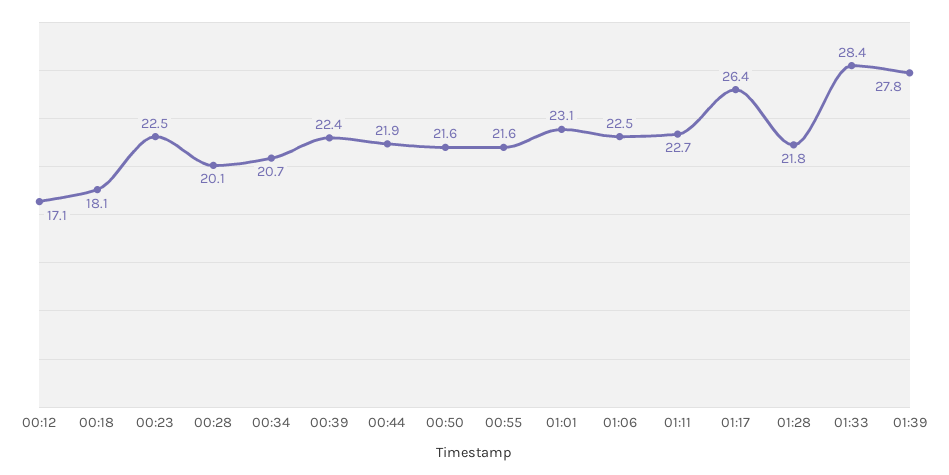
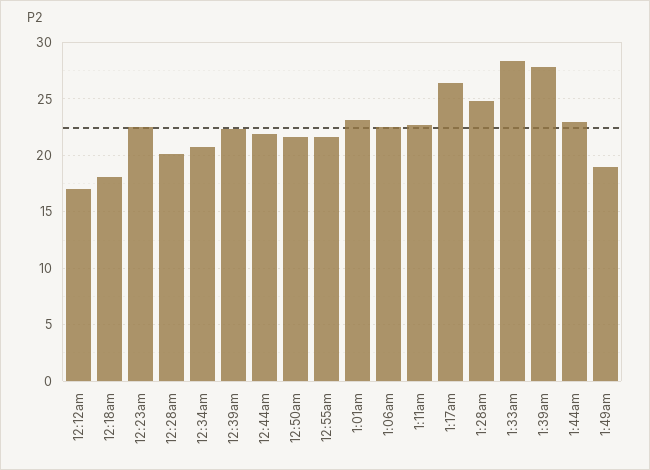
01:28: 21.8 -> 25
1:44am: none -> 23
1:49am: none -> 19

